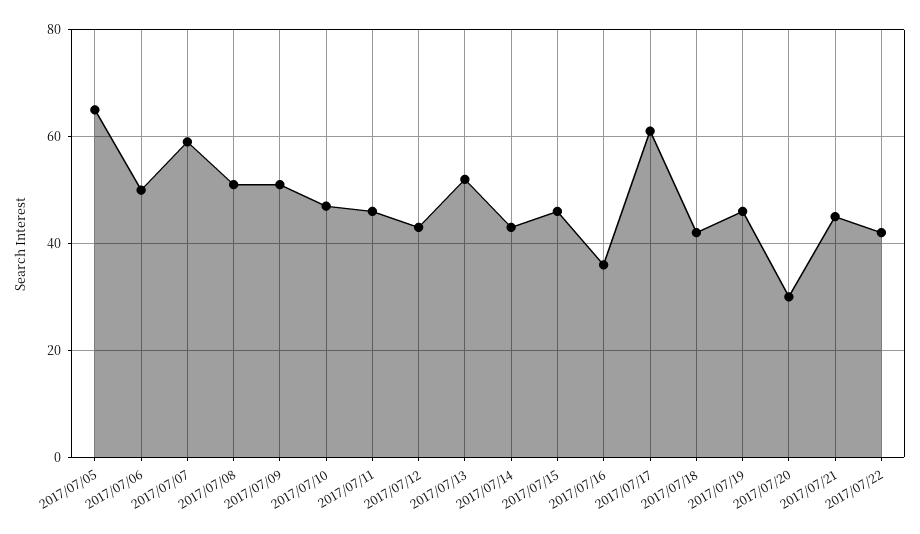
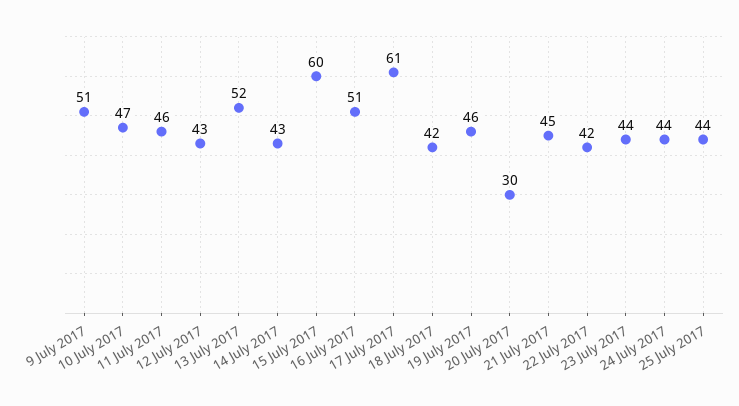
2017/07/05: 65 -> none
2017/07/06: 50 -> none
2017/07/07: 60 -> none
2017/07/08: 50 -> none
2017/07/15: 45 -> 60
2017/07/16: 35 -> 51
23 July 2017: none -> 44
24 July 2017: none -> 44
25 July 2017: none -> 44

